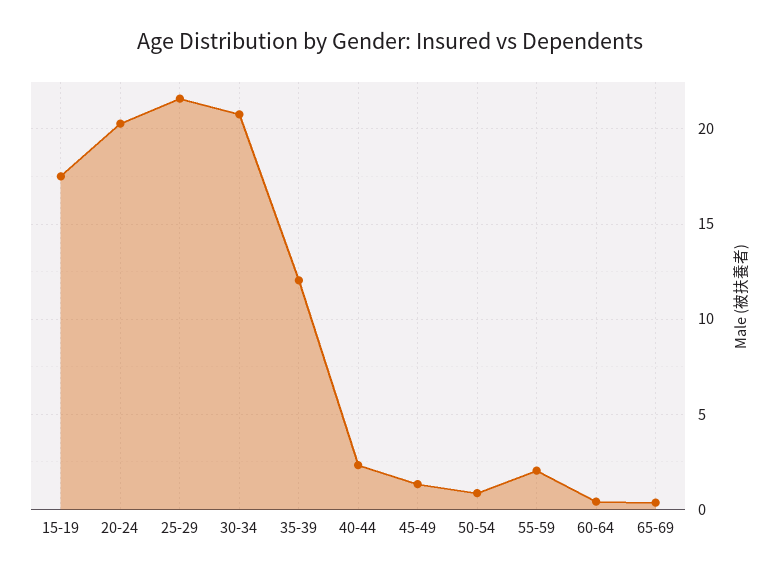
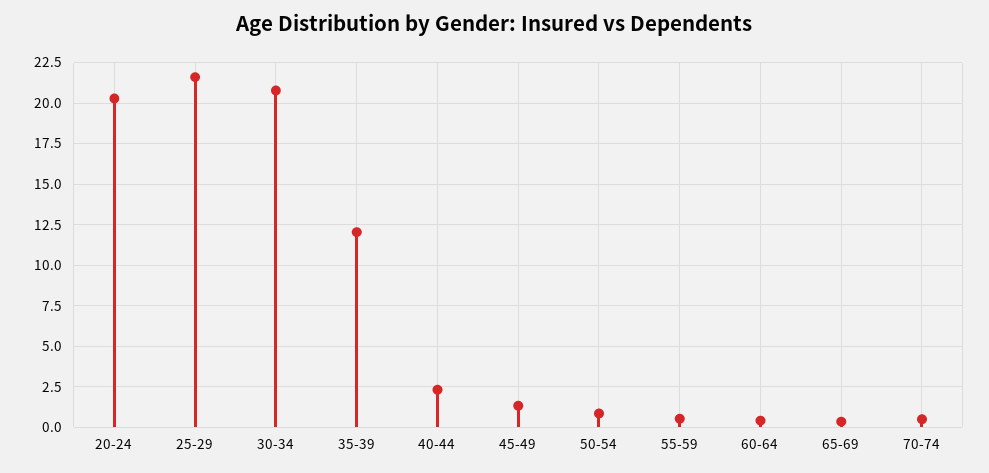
15-19: 17.5 -> none
55-59: 2 -> 0.5
70-74: none -> 0.5

